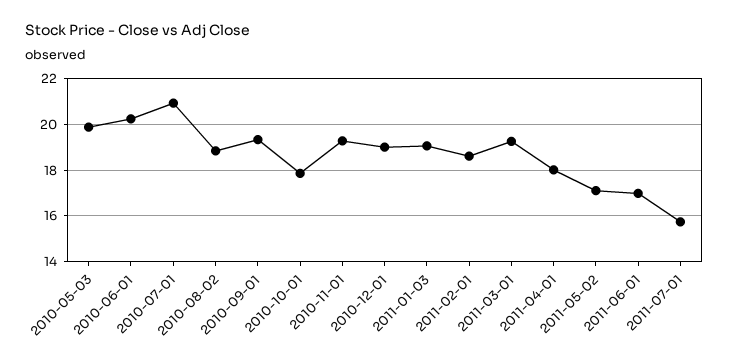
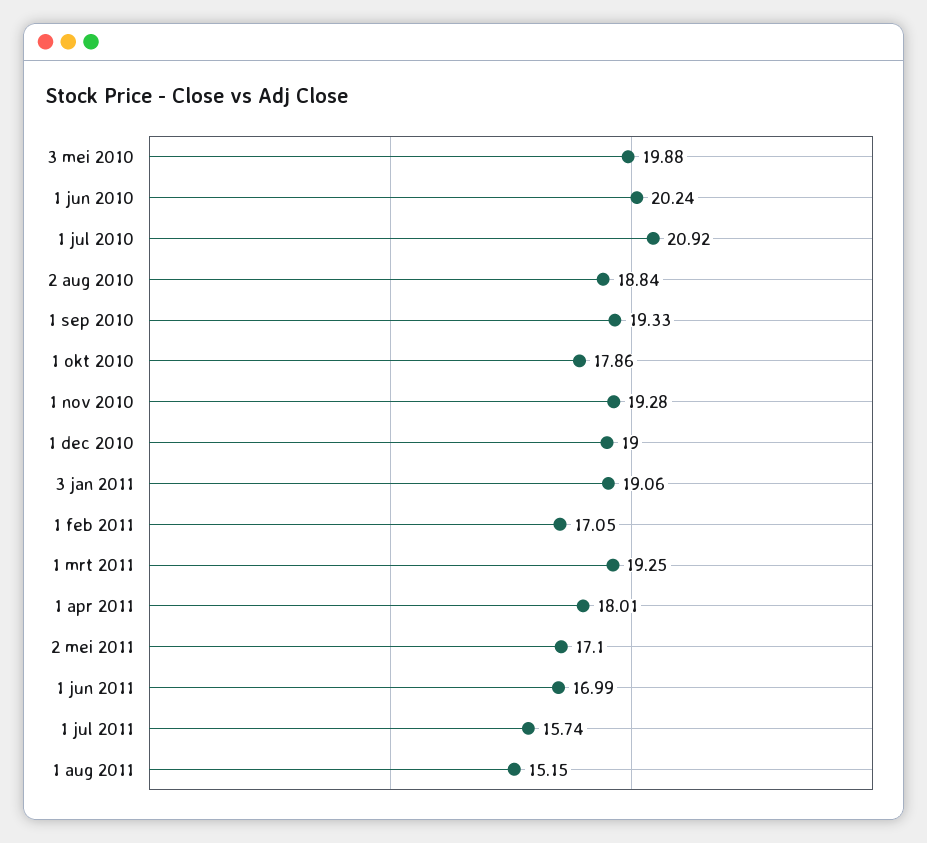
2011-02-01: 18.5 -> 17.05
1 aug 2011: none -> 15.15

